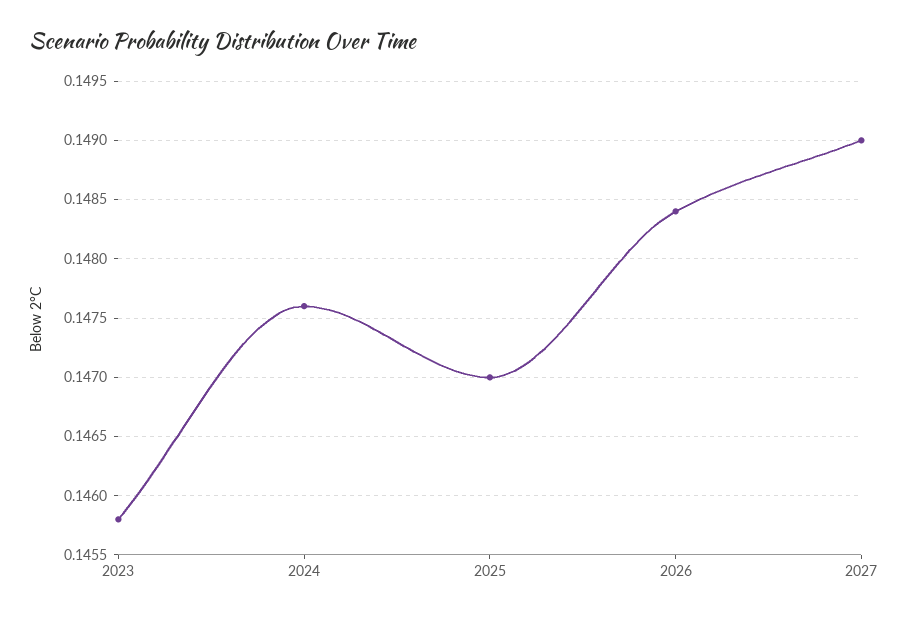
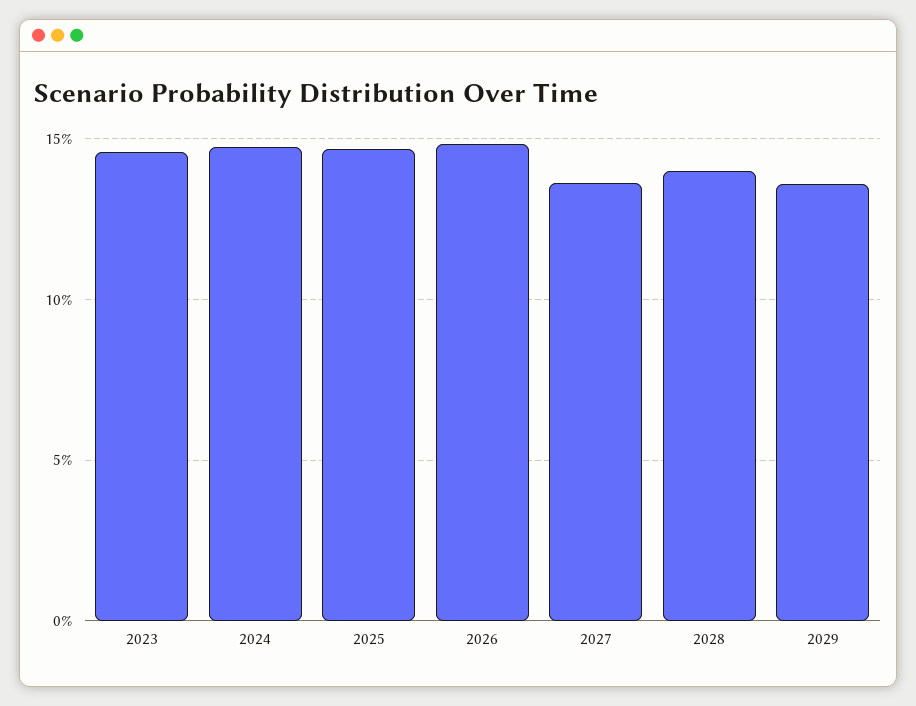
2027: 0.149 -> 0.135
2028: none -> 0.14
2029: none -> 0.135

